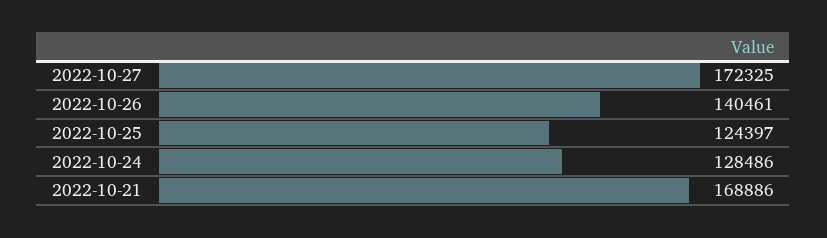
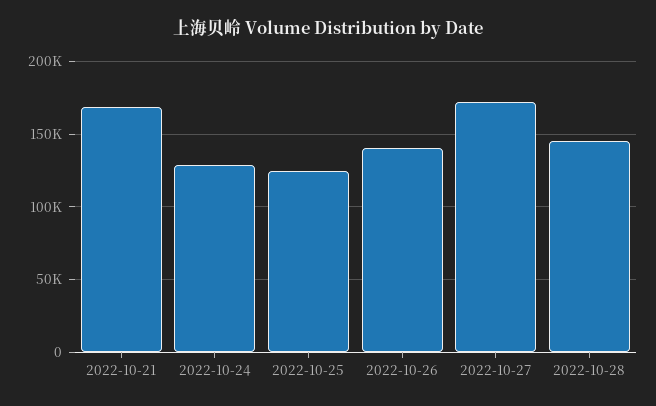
2022-10-28: none -> 145000

